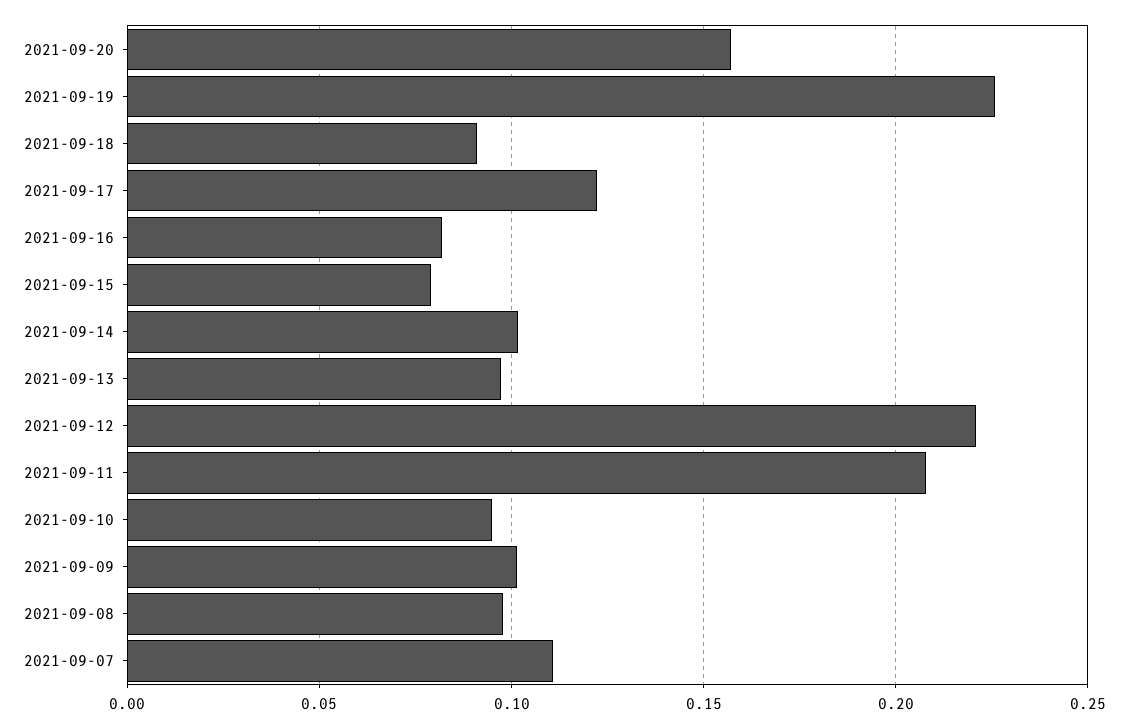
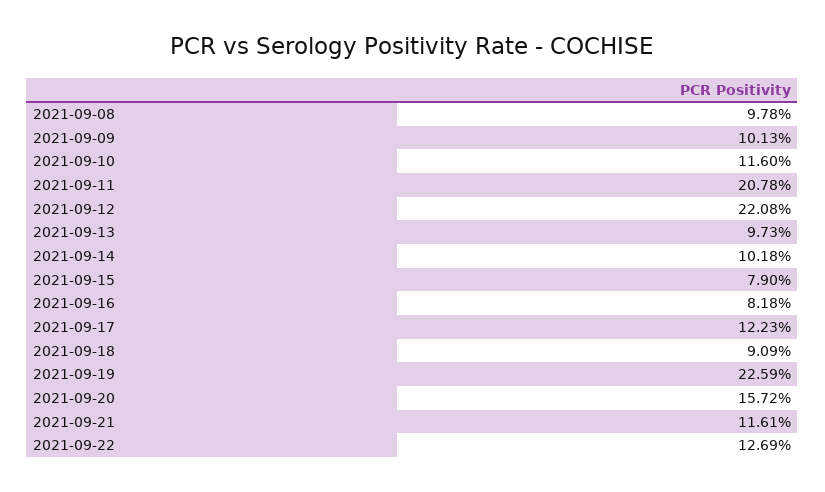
2021-09-10: 0.095 -> 0.116
2021-09-07: 0.11 -> none
2021-09-21: none -> 0.1161
2021-09-22: none -> 0.1269

